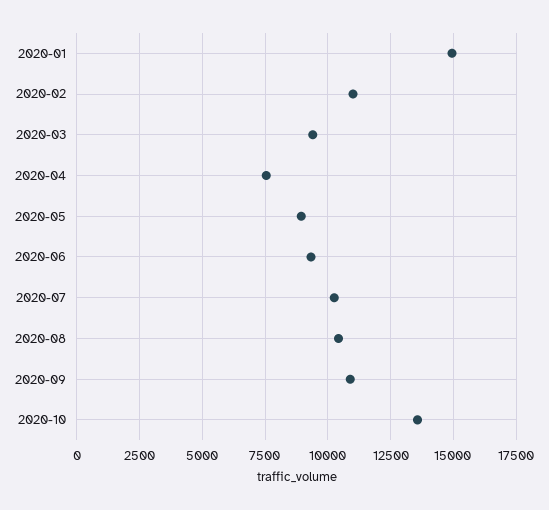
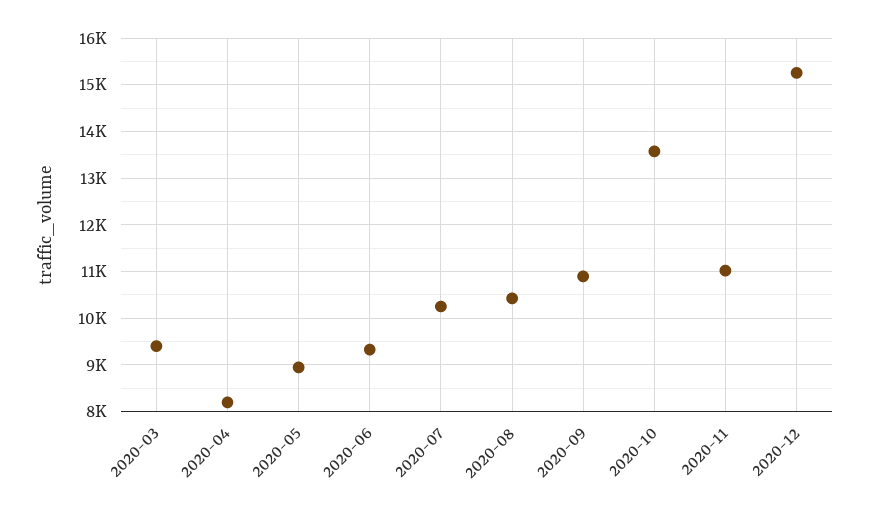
2020-01: 15000 -> none
2020-02: 11000 -> none
2020-04: 7500 -> 8200
2020-11: none -> 11000
2020-12: none -> 15200

